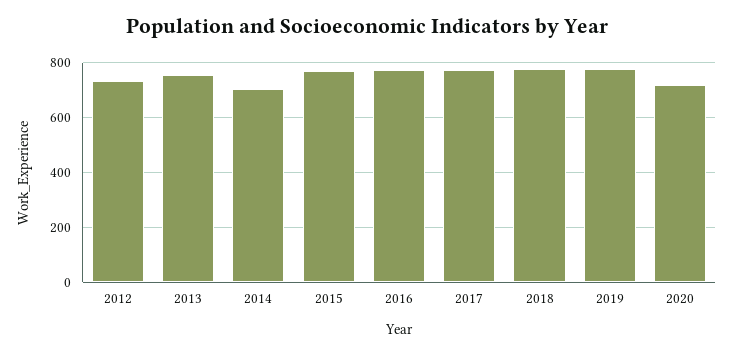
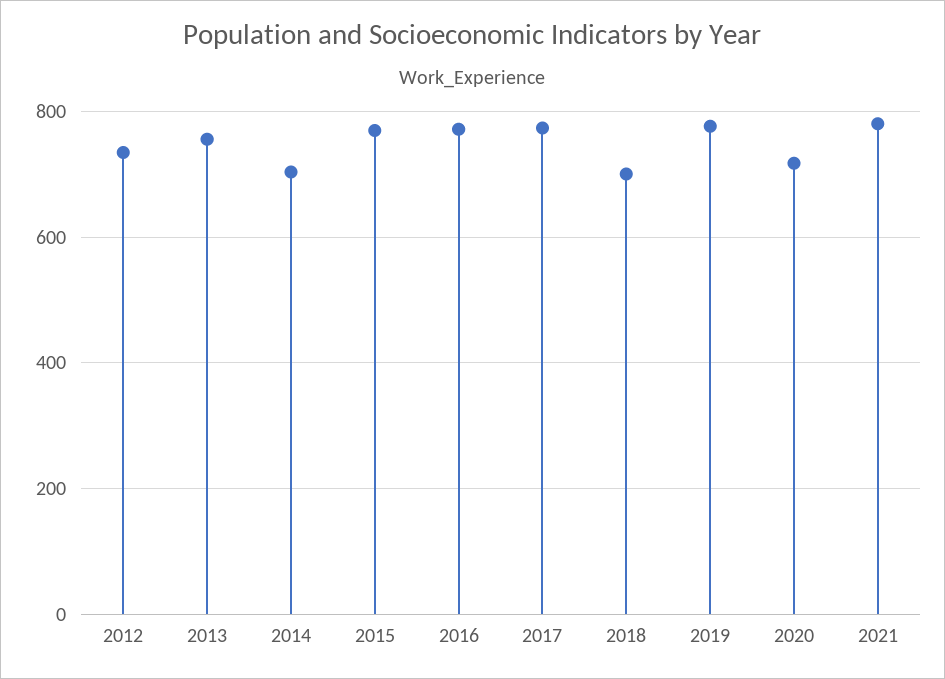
2018: 775 -> 700
2021: none -> 780

